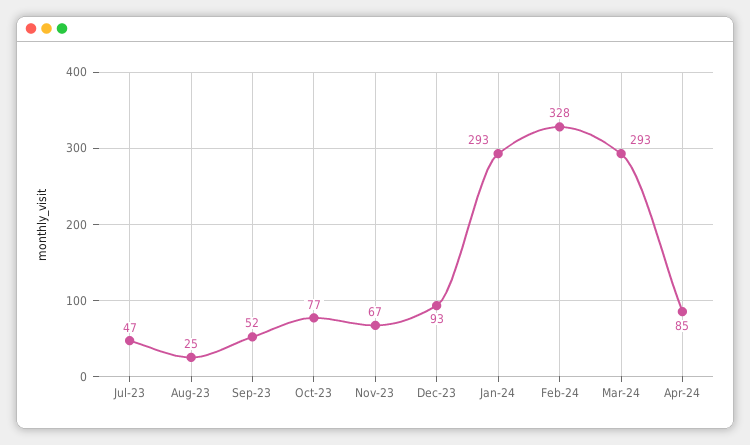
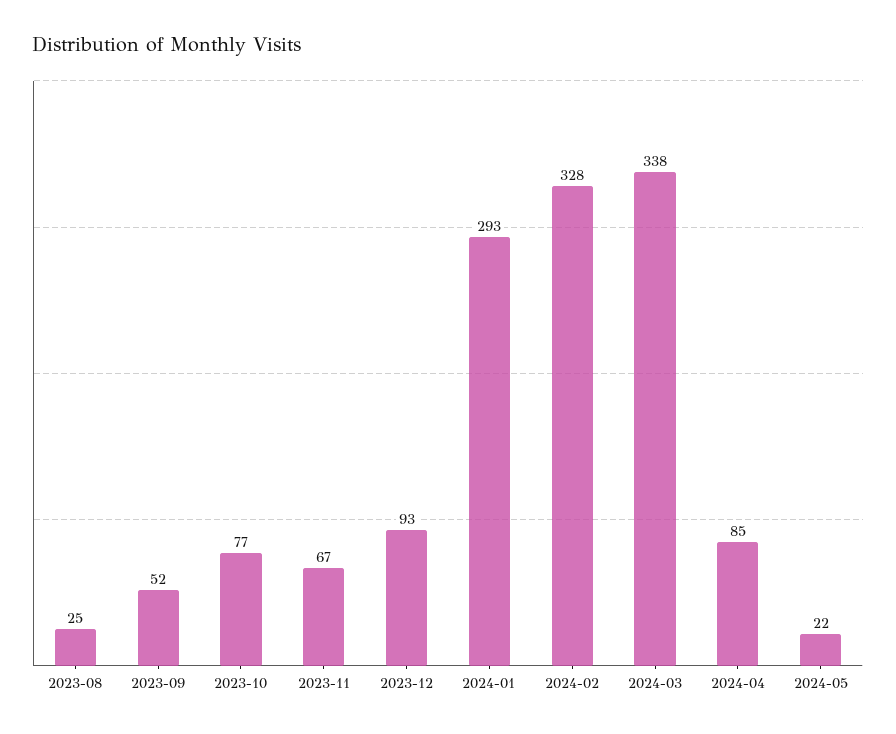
Jul-23: 47 -> none
Mar-24: 293 -> 338
2024-05: none -> 22

